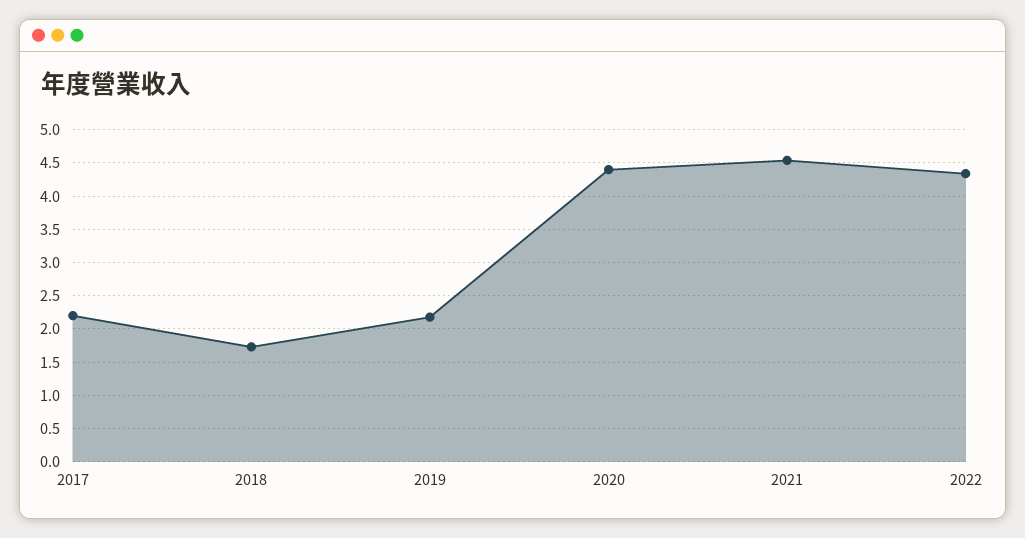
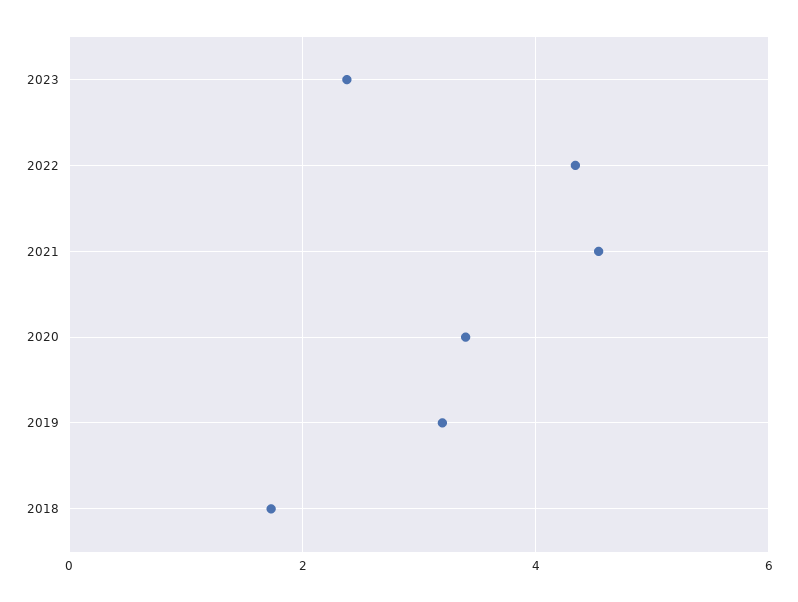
2017: 2.2 -> none
2019: 2.2 -> 3.2
2020: 4.4 -> 3.4
2023: none -> 2.4

